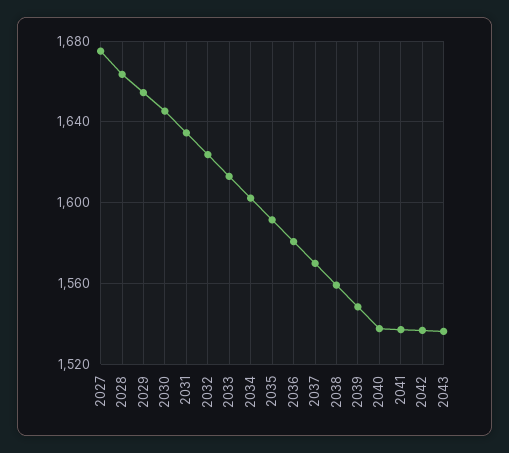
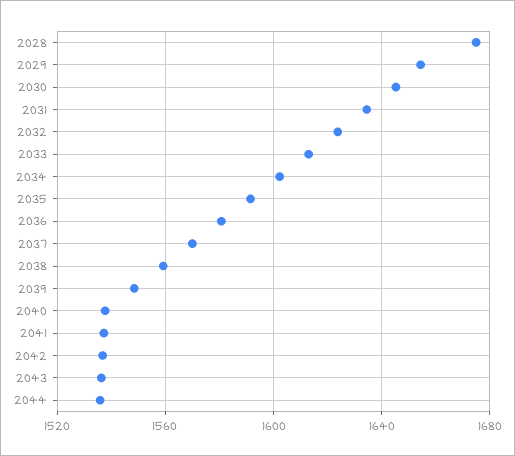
2027: 1675 -> none
2028: 1665 -> 1675
2044: none -> 1535

